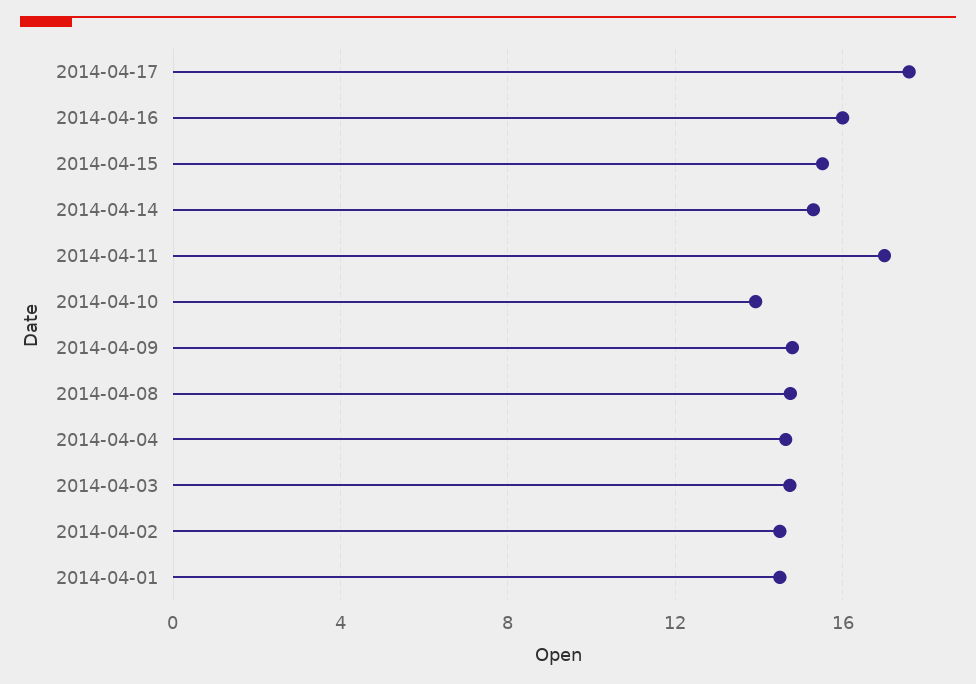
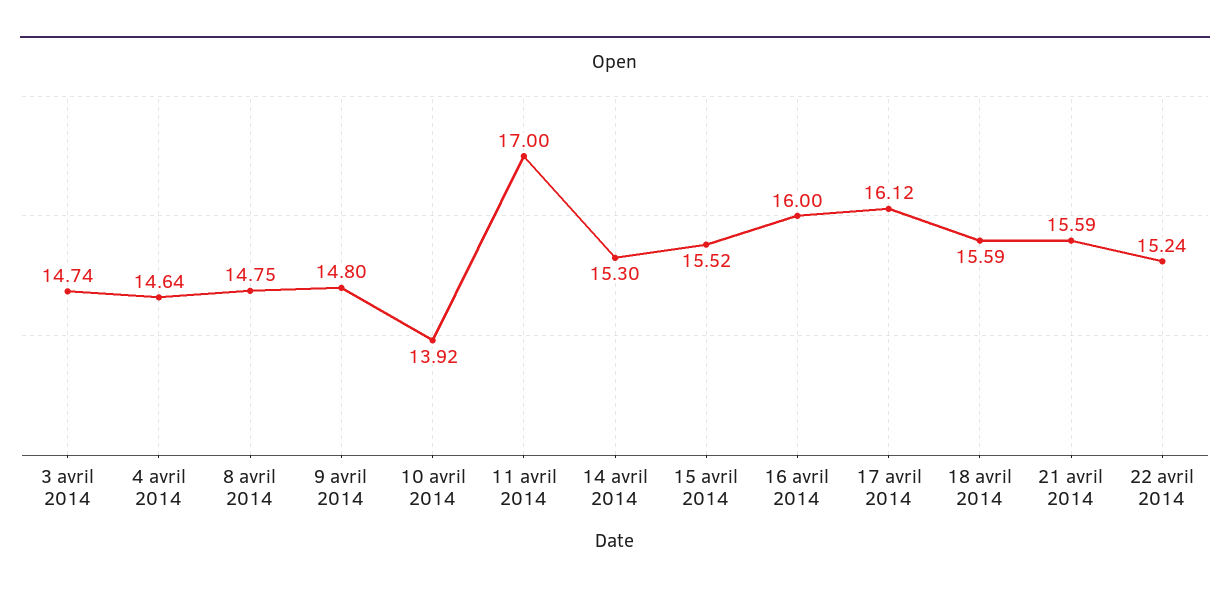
2014-04-17: 17.5 -> 16.12
2014-04-02: 14.5 -> none
2014-04-01: 14.5 -> none
18 avril 2014: none -> 15.59
21 avril 2014: none -> 15.59
22 avril 2014: none -> 15.24

